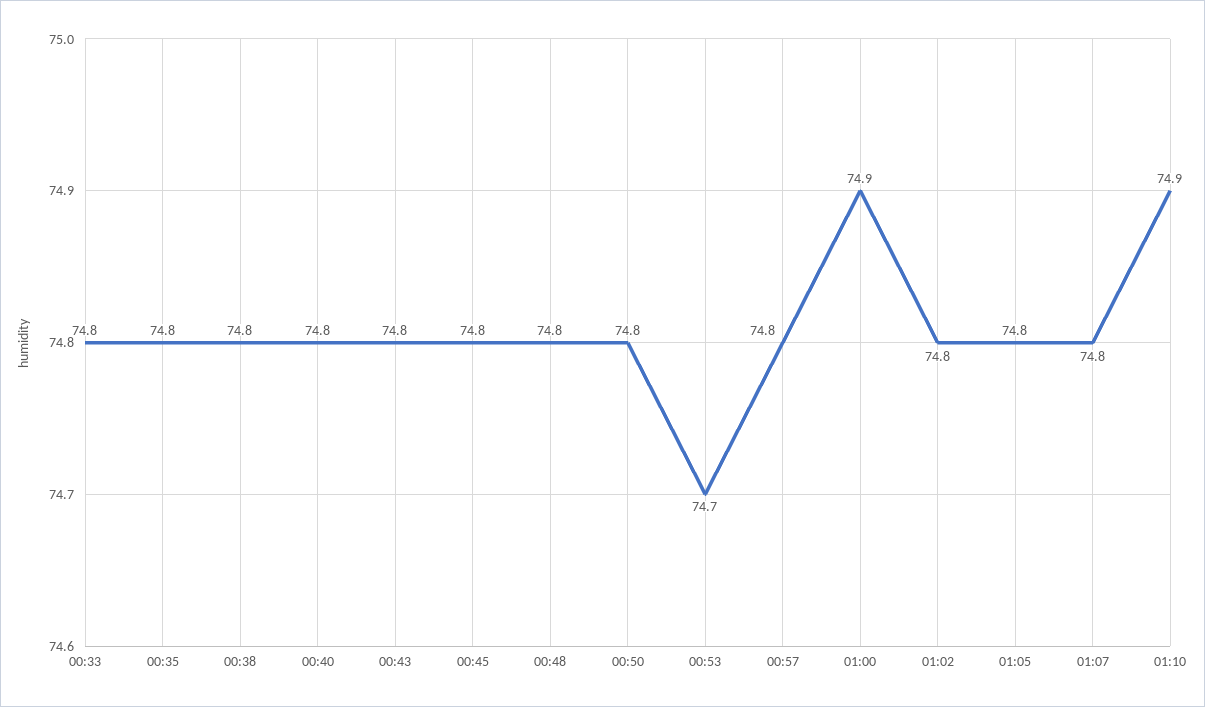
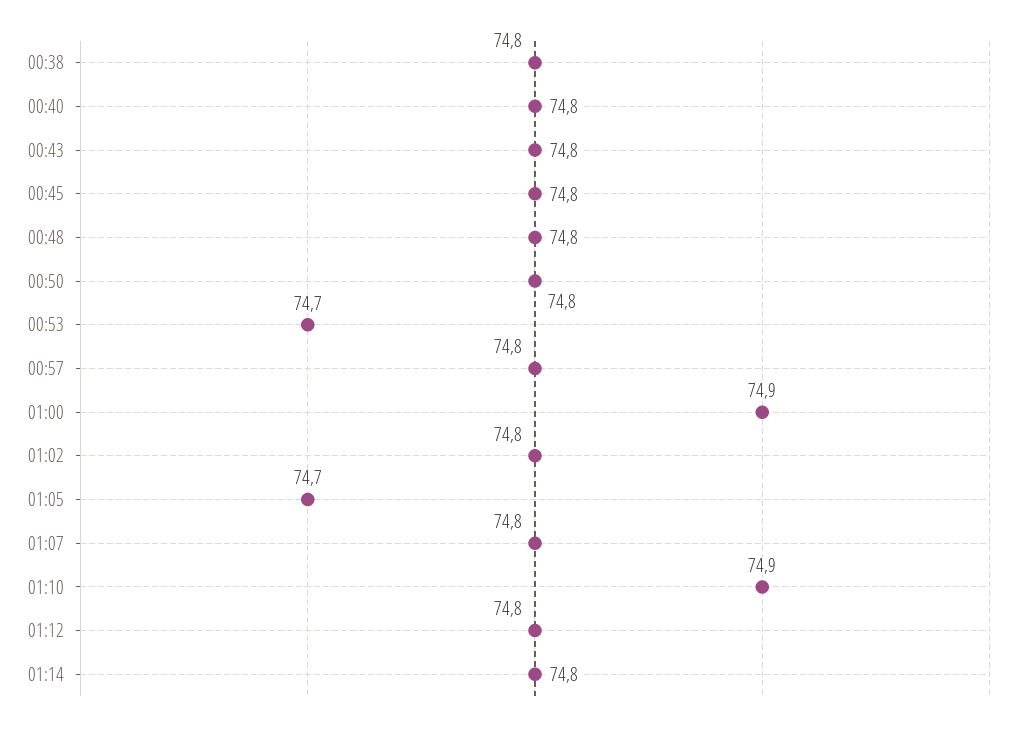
00:33: 74.8 -> none
00:35: 74.8 -> none
01:05: 74.8 -> 74.7
01:12: none -> 74.8
01:14: none -> 74.8

